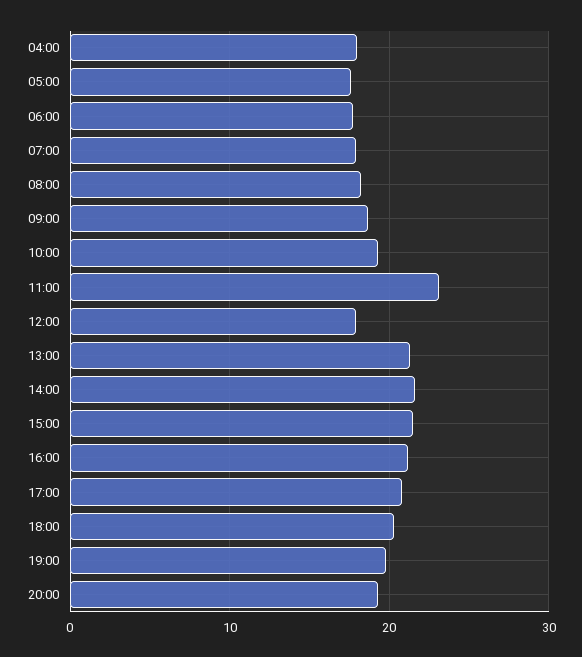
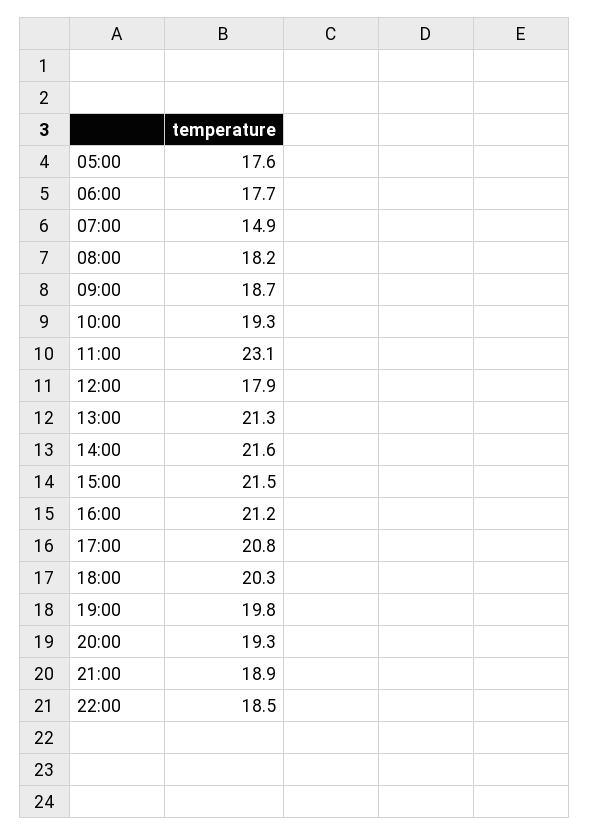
04:00: 18 -> none
07:00: 18 -> 14.9
21:00: none -> 18.9
22:00: none -> 18.5

